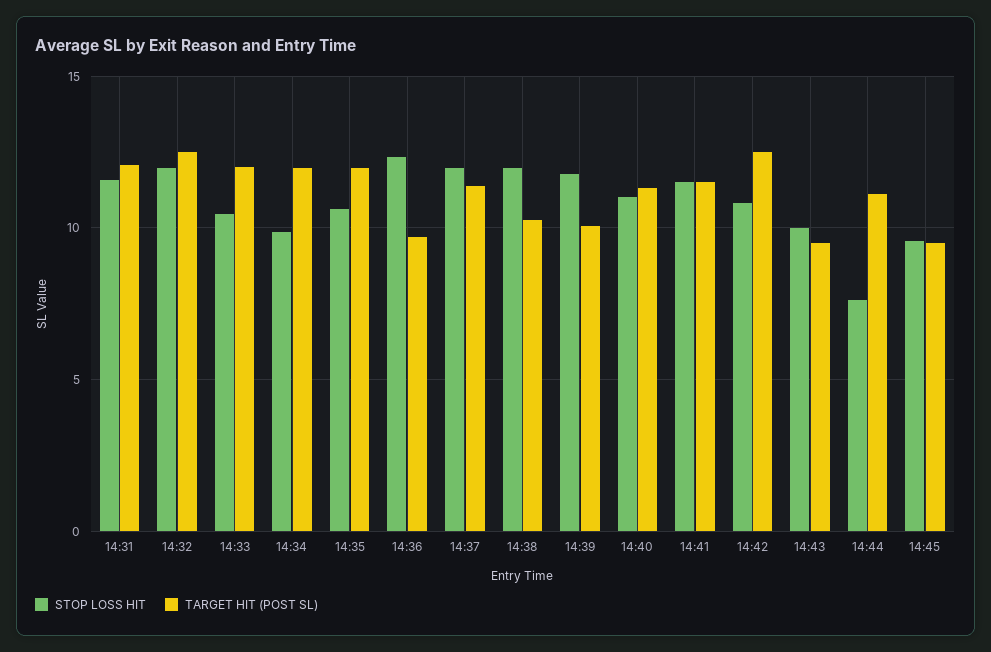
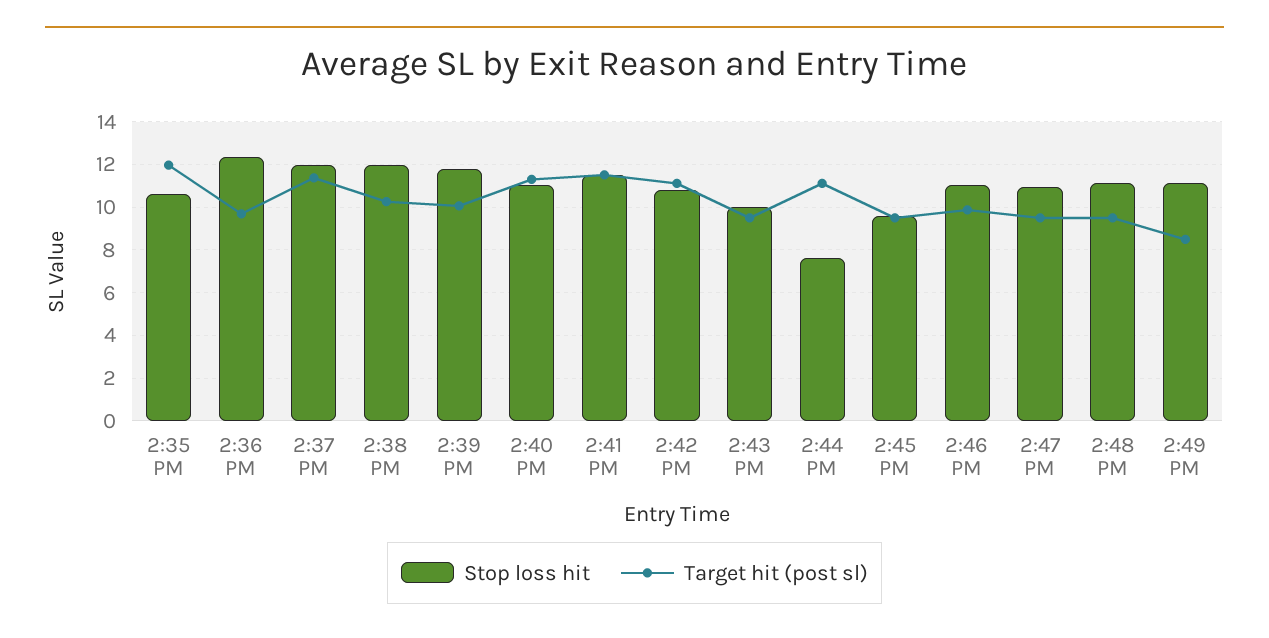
STOP LOSS HIT, 14:31: 11.5 -> none
TARGET HIT (POST SL), 14:31: 12 -> none
STOP LOSS HIT, 14:32: 12 -> none
TARGET HIT (POST SL), 14:32: 12.5 -> none
STOP LOSS HIT, 14:33: 10.5 -> none
TARGET HIT (POST SL), 14:33: 12 -> none
STOP LOSS HIT, 14:34: 10 -> none
TARGET HIT (POST SL), 14:34: 12 -> none
TARGET HIT (POST SL), 14:42: 12.5 -> 11
STOP LOSS HIT, 2:46 PM: none -> 11
TARGET HIT (POST SL), 2:46 PM: none -> 10
STOP LOSS HIT, 2:47 PM: none -> 11
TARGET HIT (POST SL), 2:47 PM: none -> 9.5
STOP LOSS HIT, 2:48 PM: none -> 11
TARGET HIT (POST SL), 2:48 PM: none -> 9.5
STOP LOSS HIT, 2:49 PM: none -> 11
TARGET HIT (POST SL), 2:49 PM: none -> 8.5

